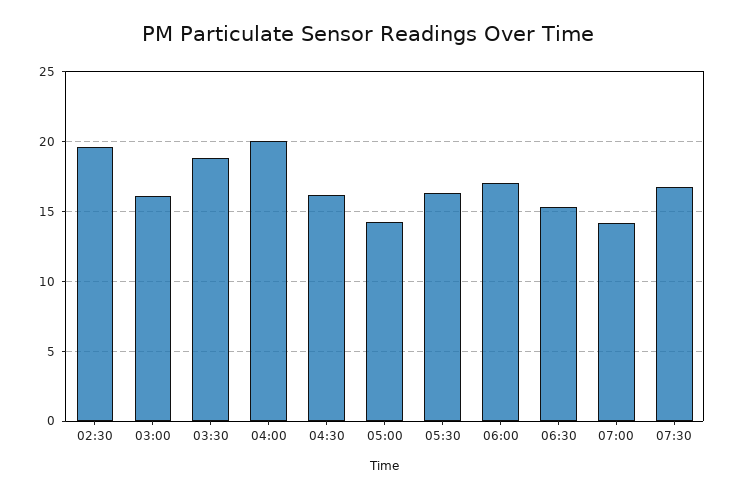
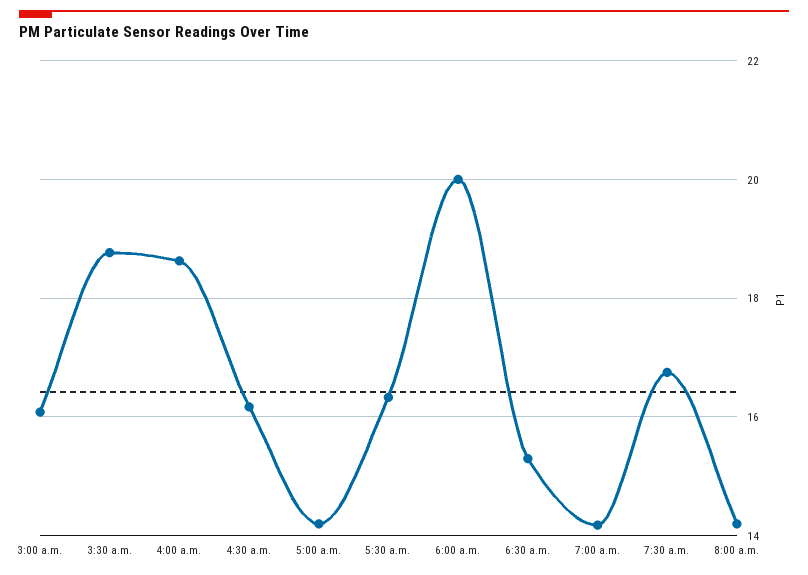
02:30: 19.5 -> none
04:00: 20 -> 18.6
06:00: 17 -> 20
8:00 a.m.: none -> 14.2

